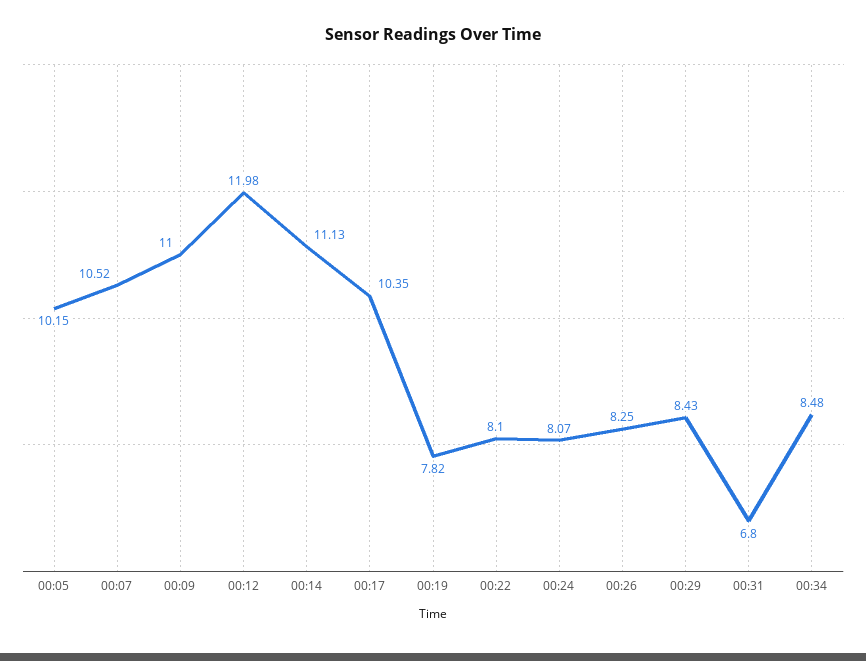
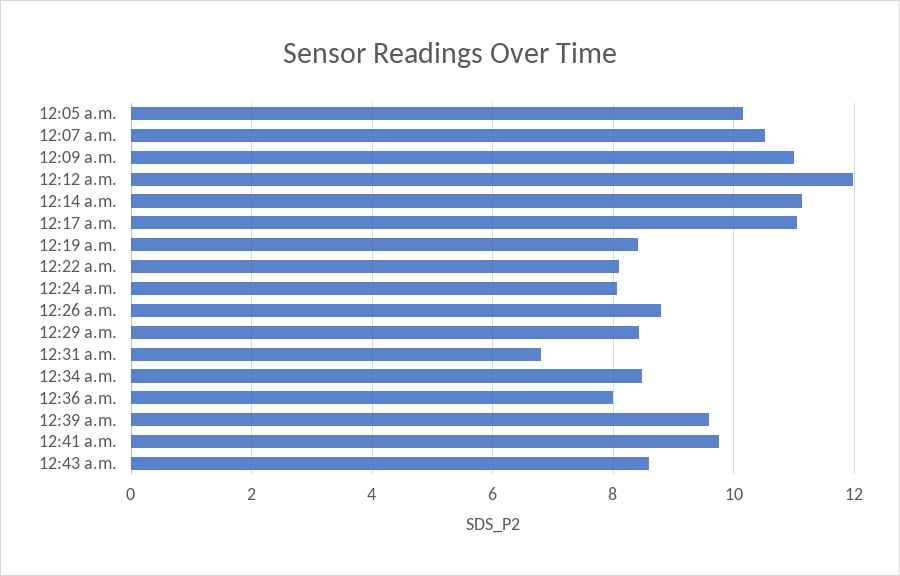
00:17: 10.35 -> 11
00:19: 7.82 -> 8.4
00:26: 8.25 -> 8.8
12:36 a.m.: none -> 8
12:39 a.m.: none -> 9.6
12:41 a.m.: none -> 9.8
12:43 a.m.: none -> 8.6

